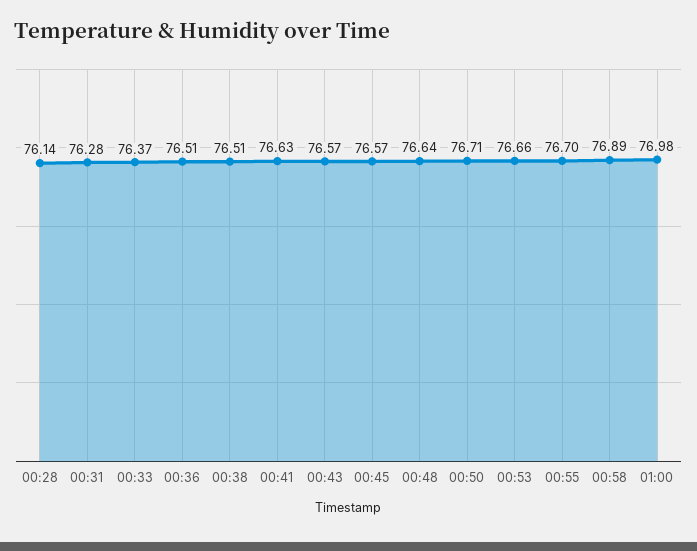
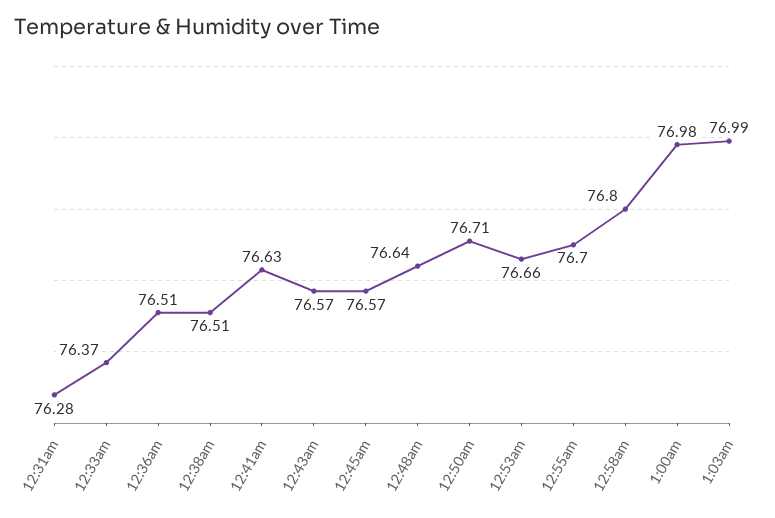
00:28: 76.14 -> none
00:58: 76.89 -> 76.8
1:03am: none -> 76.99

